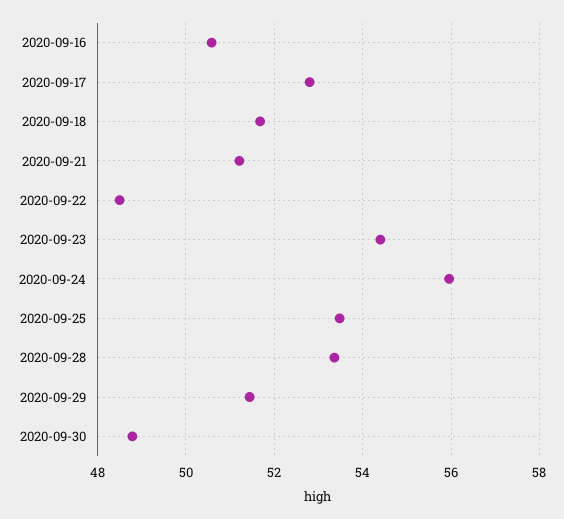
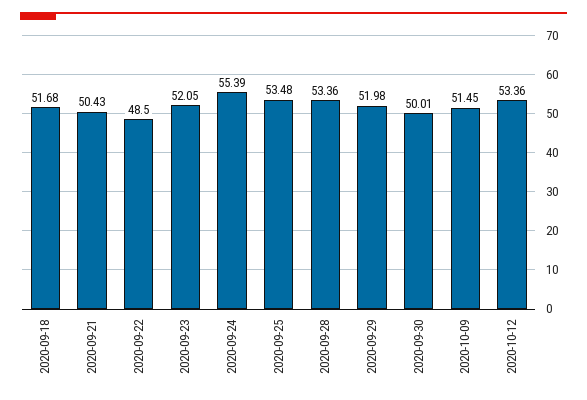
2020-09-16: 50.6 -> none
2020-09-17: 52.8 -> none
2020-09-21: 51.2 -> 50.43
2020-09-23: 54.4 -> 52.05
2020-09-24: 56 -> 55.39
2020-09-29: 51.4 -> 51.98
2020-09-30: 48.8 -> 50.01
2020-10-09: none -> 51.45
2020-10-12: none -> 53.36

